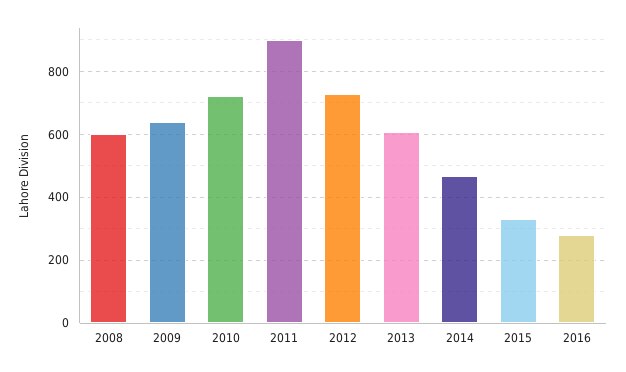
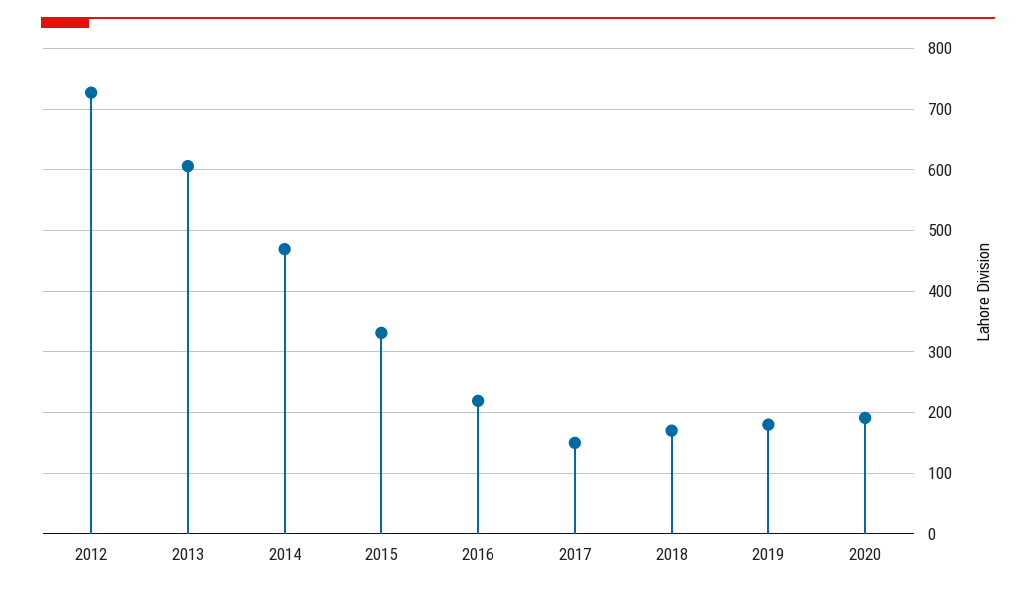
2008: 600 -> none
2009: 640 -> none
2010: 720 -> none
2011: 900 -> none
2016: 280 -> 220
2017: none -> 150
2018: none -> 170
2019: none -> 180
2020: none -> 190

